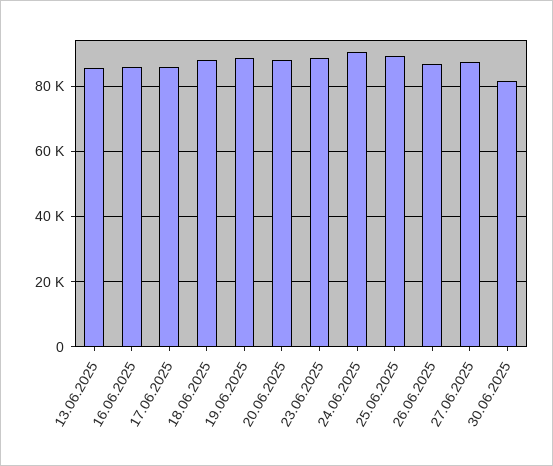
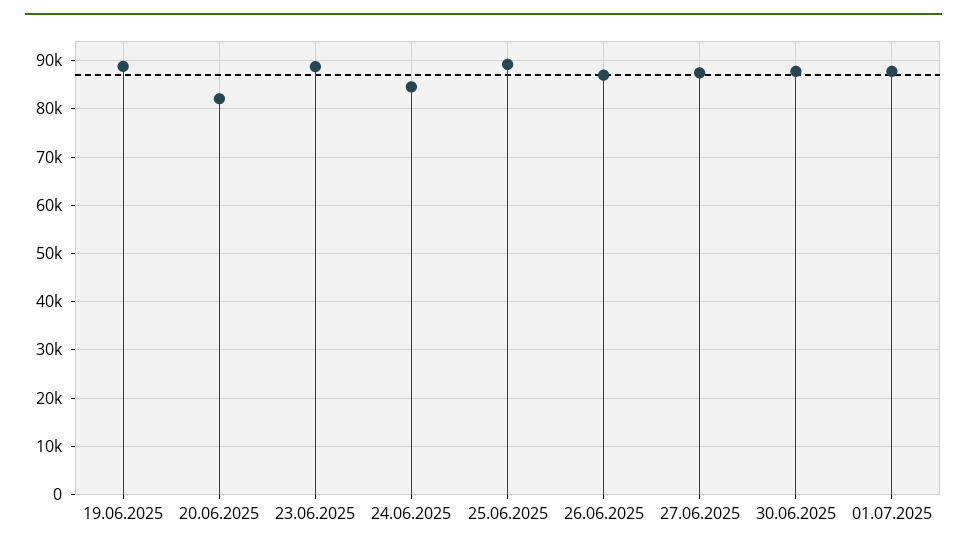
13.06.2025: 86000 -> none
16.06.2025: 86000 -> none
17.06.2025: 86000 -> none
18.06.2025: 88000 -> none
20.06.2025: 88000 -> 82000
24.06.2025: 90000 -> 84000
30.06.2025: 82000 -> 88000
01.07.2025: none -> 88000

